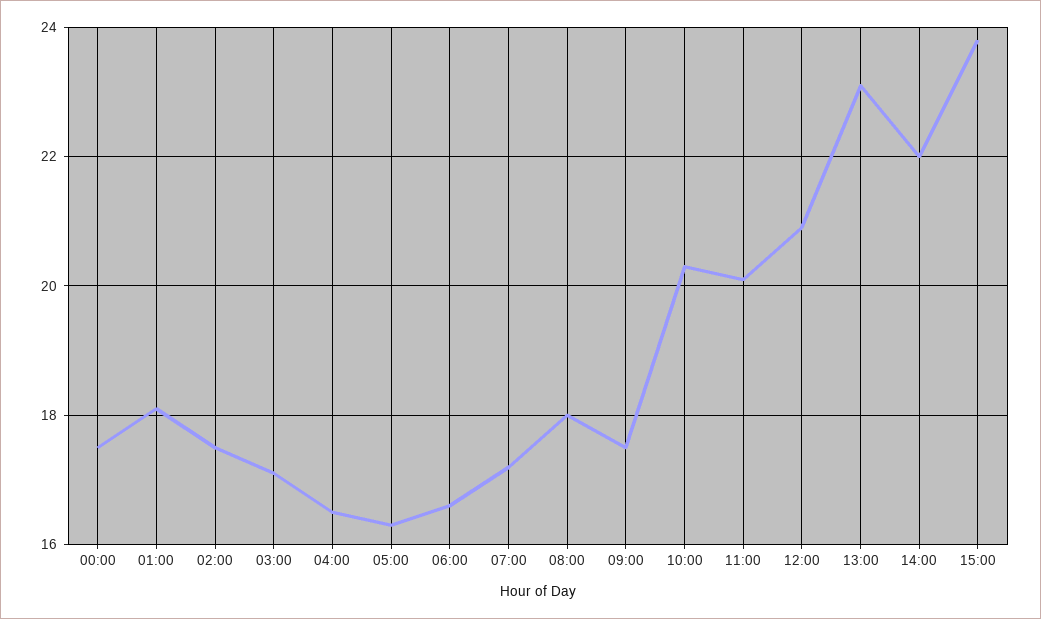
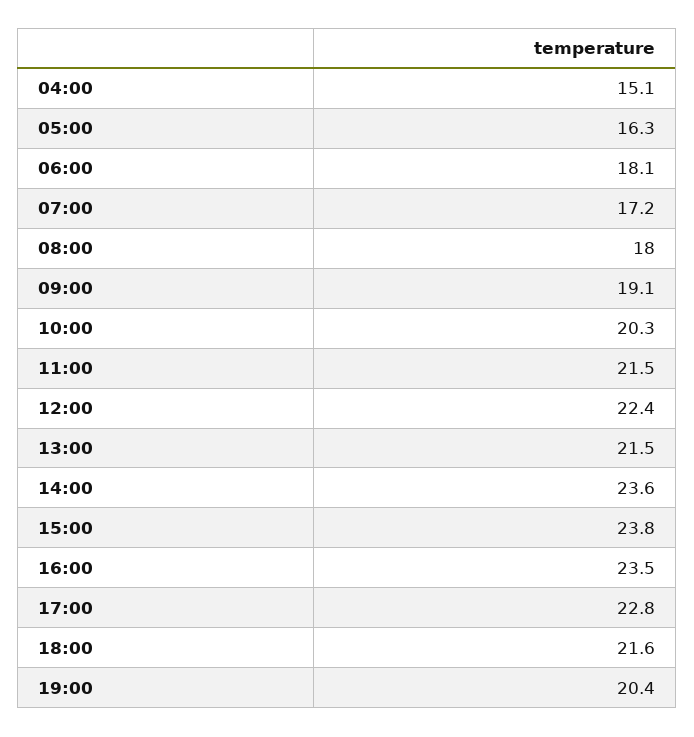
00:00: 17.5 -> none
01:00: 18 -> none
02:00: 17.5 -> none
03:00: 17 -> none
04:00: 16.5 -> 15.1
06:00: 16.5 -> 18.1
09:00: 17.5 -> 19.1
11:00: 20 -> 21.5
12:00: 21 -> 22.4
13:00: 23 -> 21.5
14:00: 22 -> 23.6
16:00: none -> 23.5
17:00: none -> 22.8
18:00: none -> 21.6
19:00: none -> 20.4

